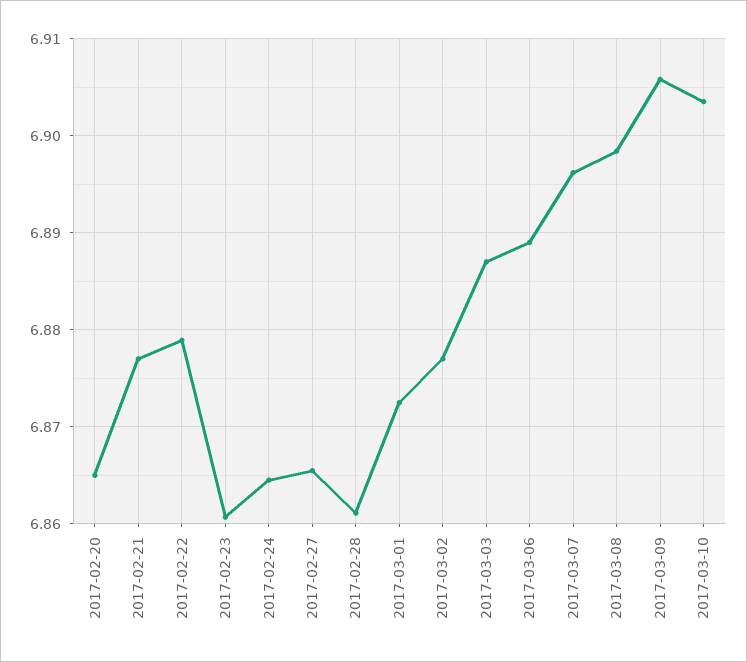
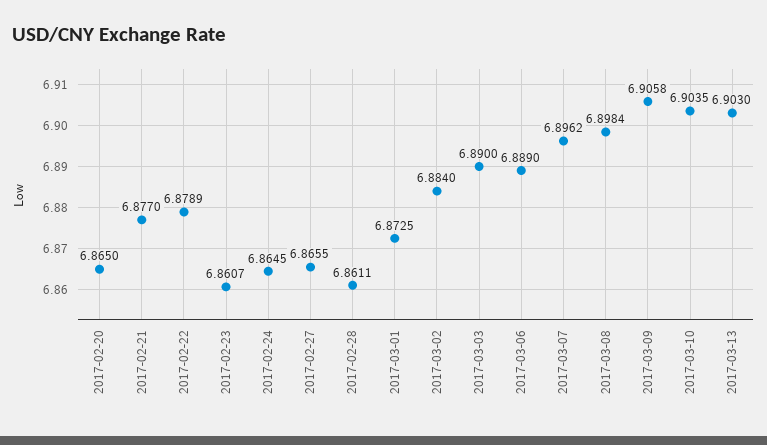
2017-03-02: 6.877 -> 6.884
2017-03-03: 6.887 -> 6.89
2017-03-13: none -> 6.903

